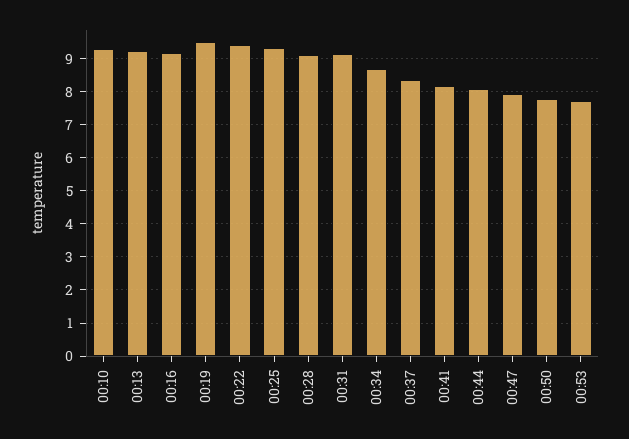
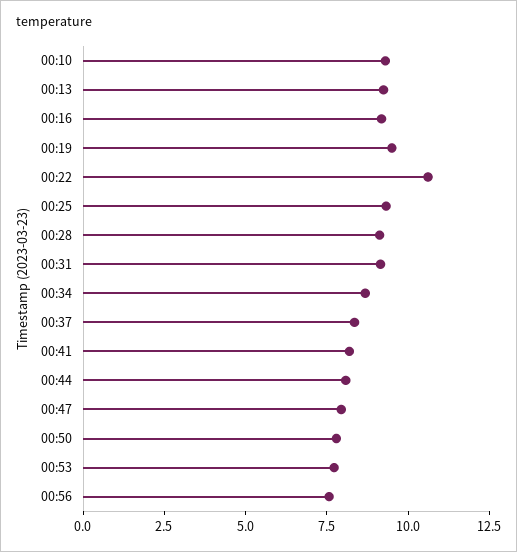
00:22: 9.4 -> 10.5
00:56: none -> 7.5

